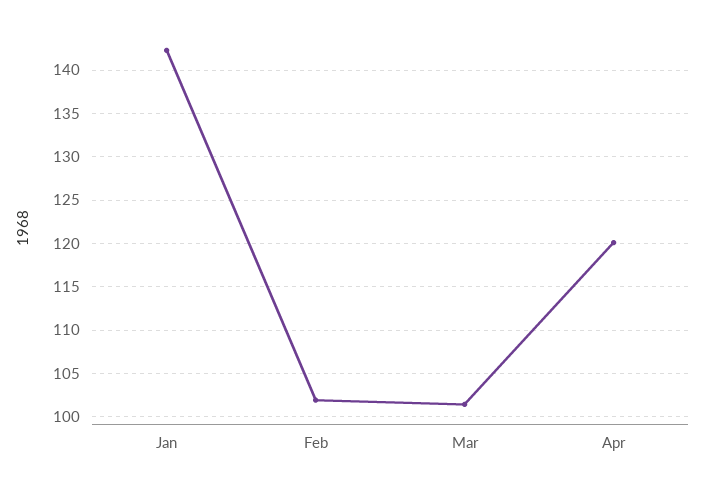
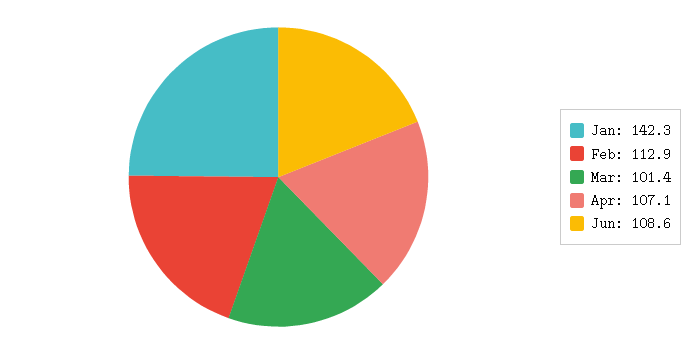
Feb: 102 -> 112.9
Apr: 120 -> 107.1
Jun: none -> 108.6

